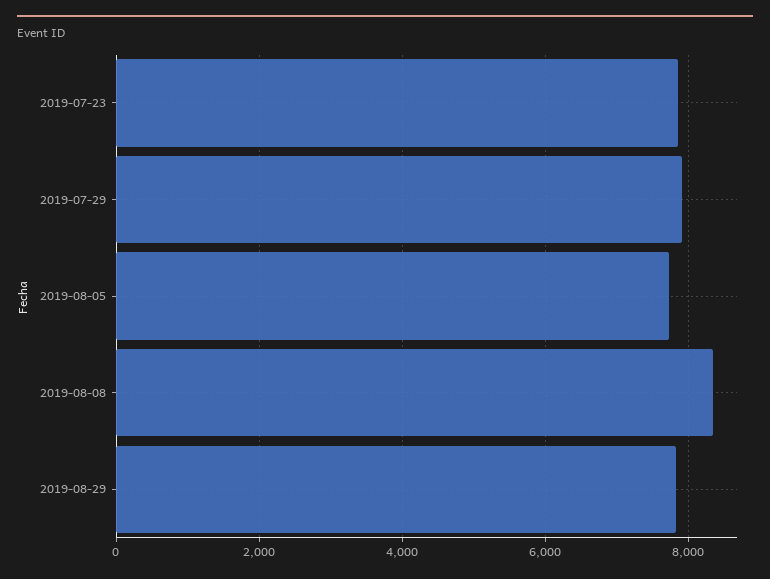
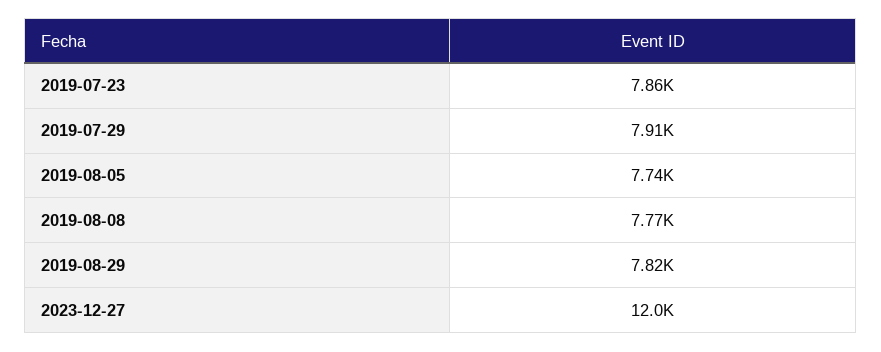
2019-08-08: 8400 -> 7770
2023-12-27: none -> 12000

